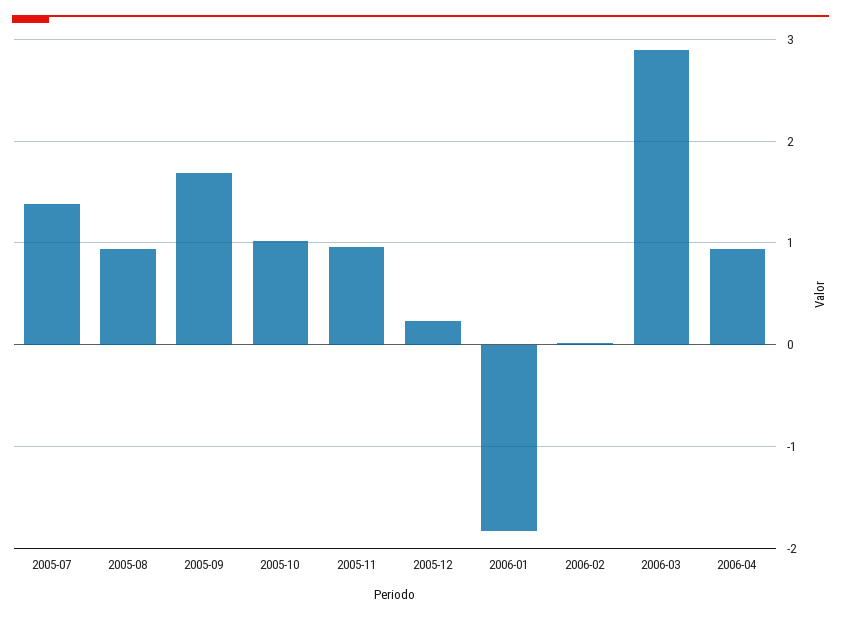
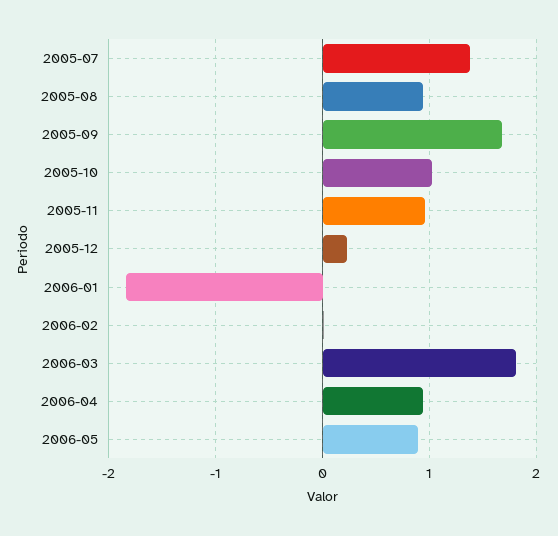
2006-03: 2.9 -> 1.8
2006-05: none -> 0.9

